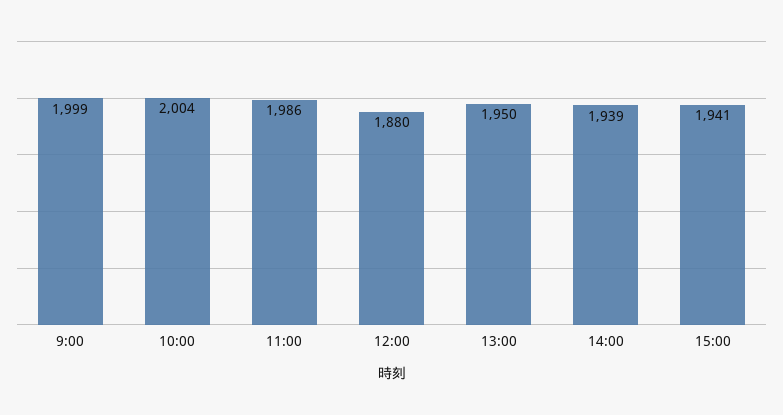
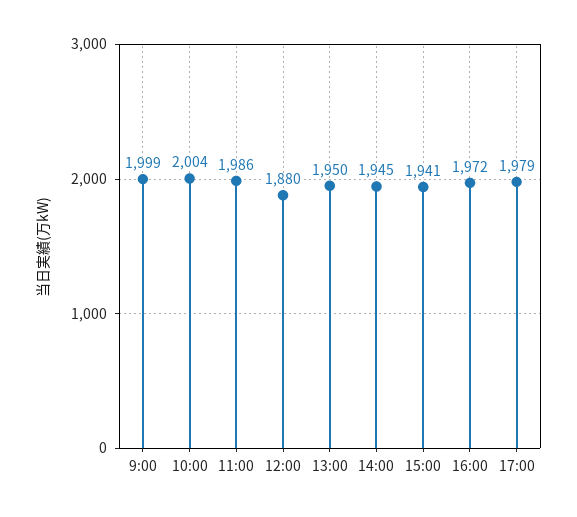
14:00: 1939 -> 1945
16:00: none -> 1972
17:00: none -> 1979

